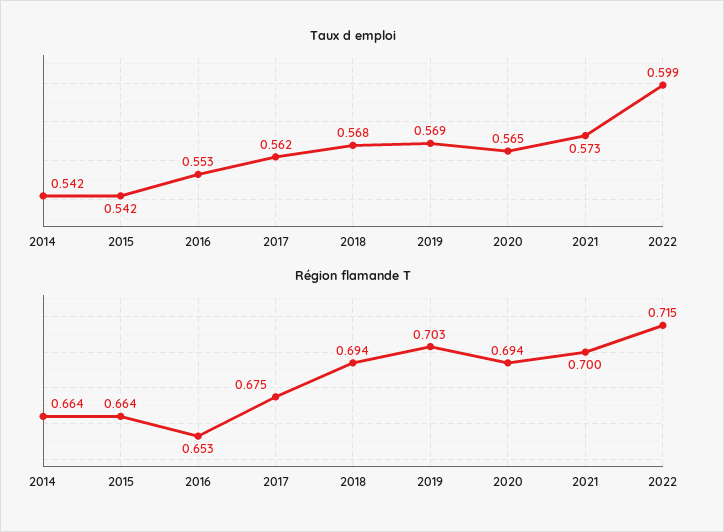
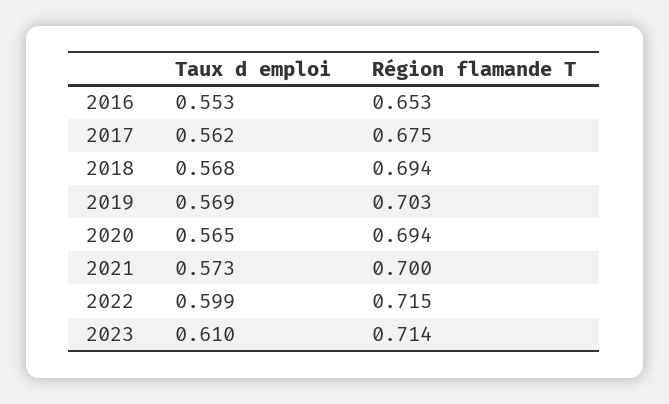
Taux d emploi, 2014: 0.542 -> none
Taux d emploi, 2015: 0.542 -> none
Région flamande T, 2014: 0.664 -> none
Région flamande T, 2015: 0.664 -> none
Taux d emploi, 2023: none -> 0.61
Région flamande T, 2023: none -> 0.714

